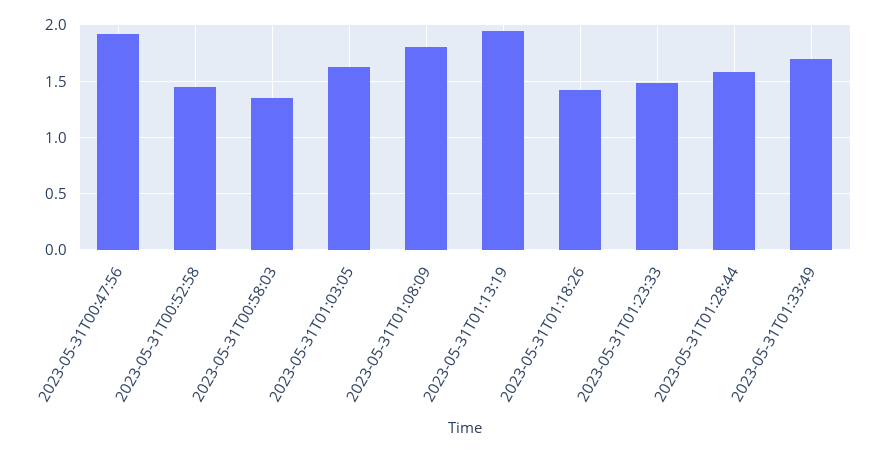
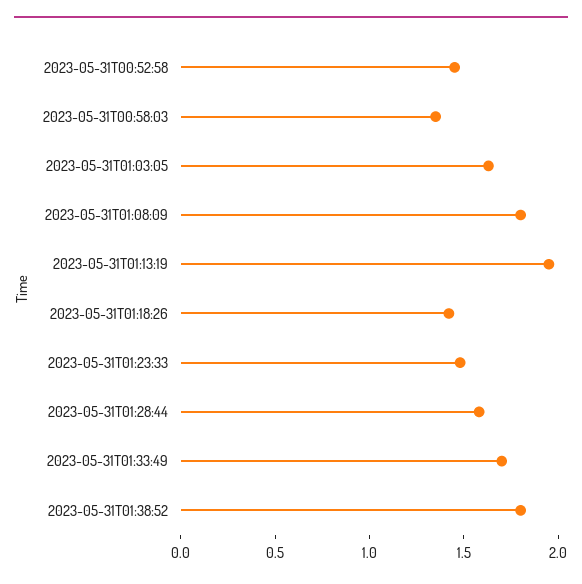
2023-05-31T00:47:56: 1.9 -> none
2023-05-31T01:38:52: none -> 1.8

